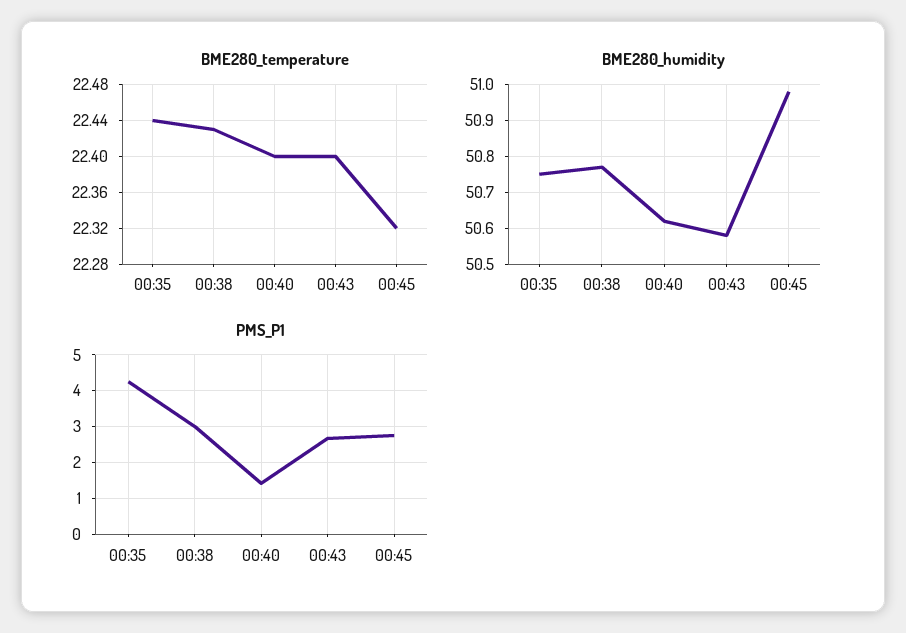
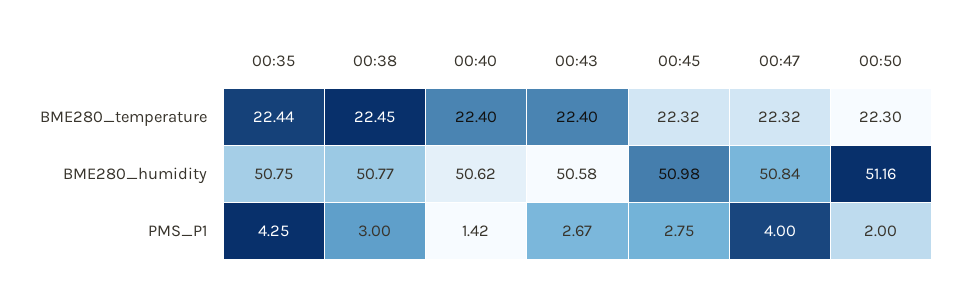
BME280_temperature, 00:38: 22.43 -> 22.45
BME280_temperature, 00:47: none -> 22.32
BME280_temperature, 00:50: none -> 22.3
BME280_humidity, 00:47: none -> 50.84
BME280_humidity, 00:50: none -> 51.16
PMS_P1, 00:47: none -> 4
PMS_P1, 00:50: none -> 2

